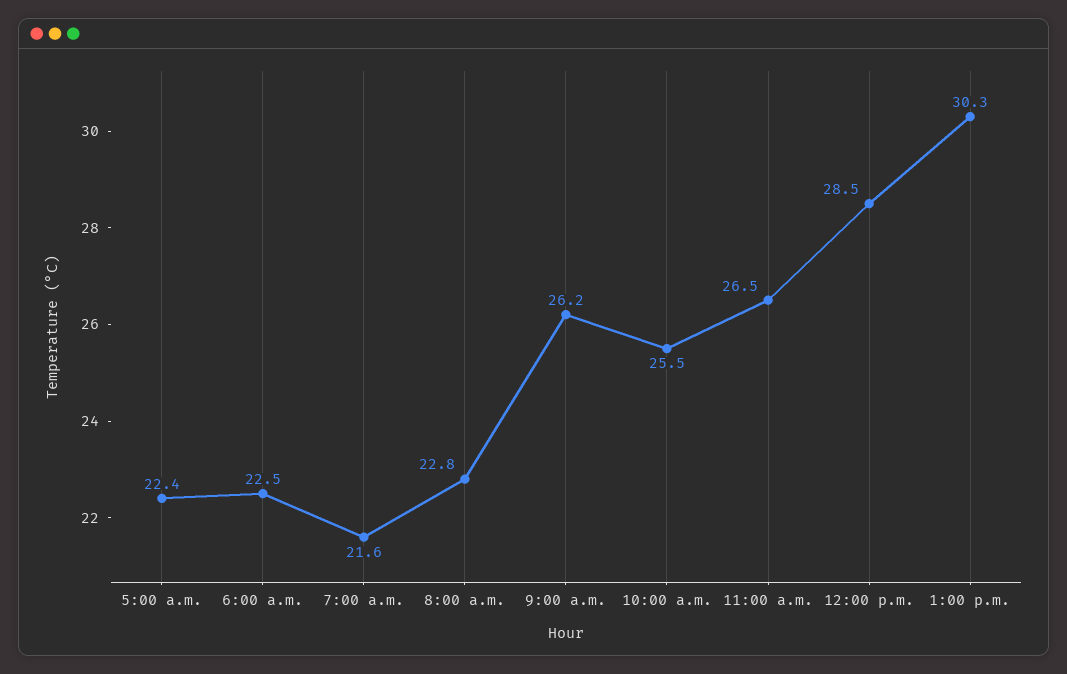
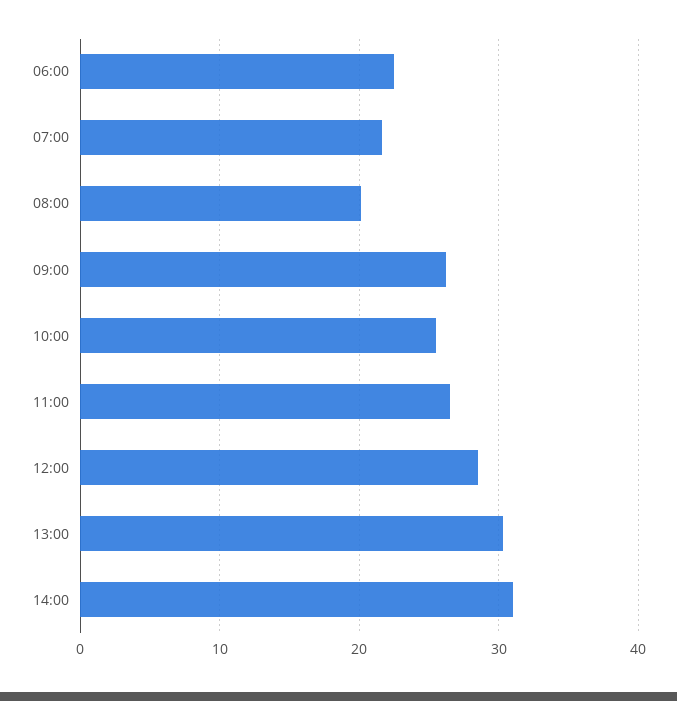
5:00 a.m.: 22.4 -> none
8:00 a.m.: 22.8 -> 20
14:00: none -> 31

